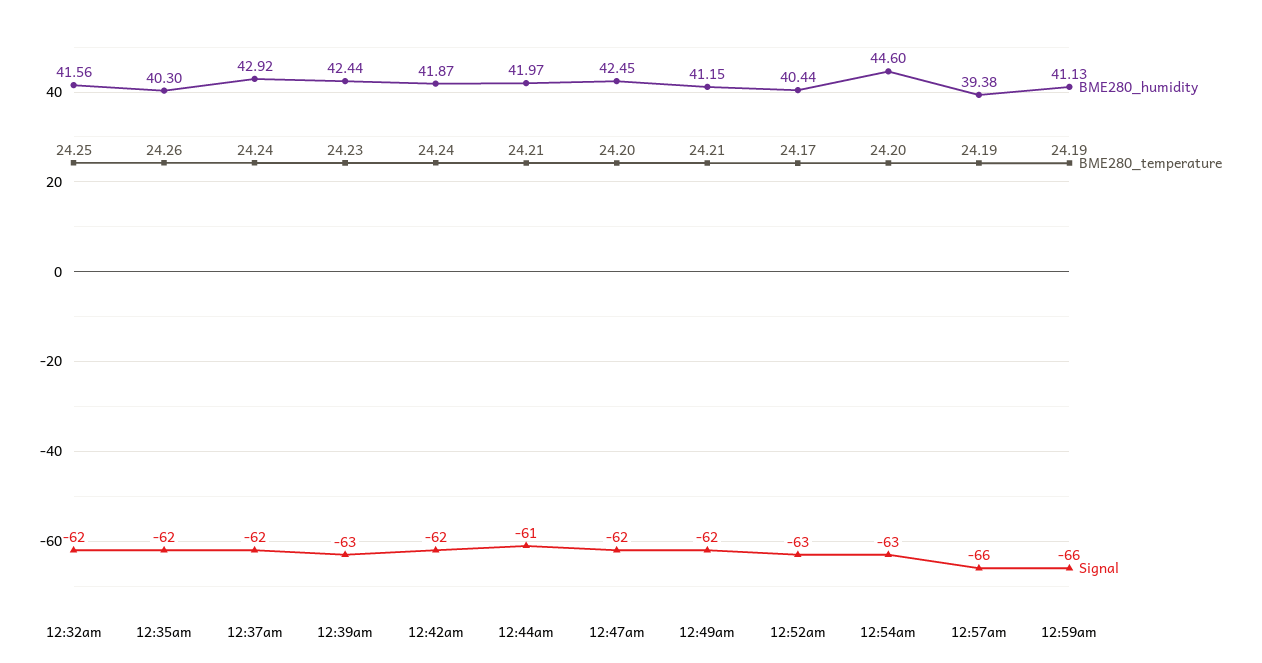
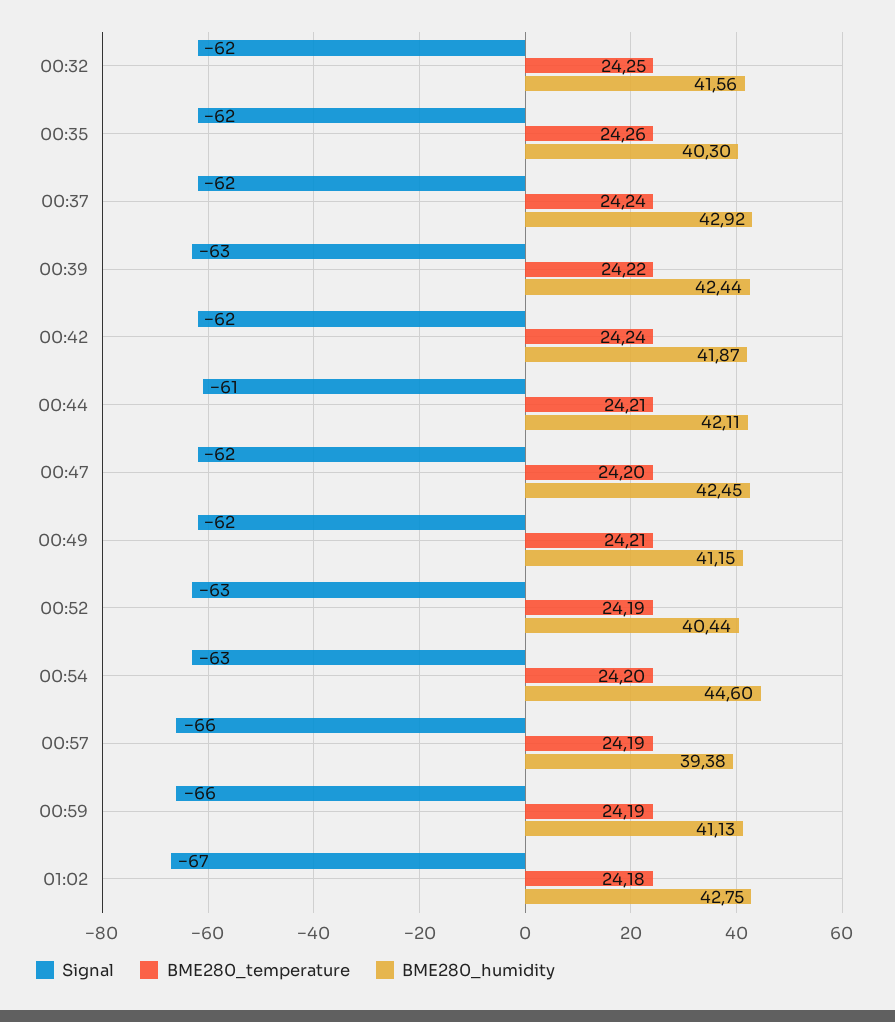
BME280_temperature, 12:39am: 24.23 -> 24.22
BME280_humidity, 12:44am: 41.97 -> 42.11
BME280_temperature, 12:52am: 24.17 -> 24.19
Signal, 01:02: none -> -67
BME280_temperature, 01:02: none -> 24.18
BME280_humidity, 01:02: none -> 42.75

